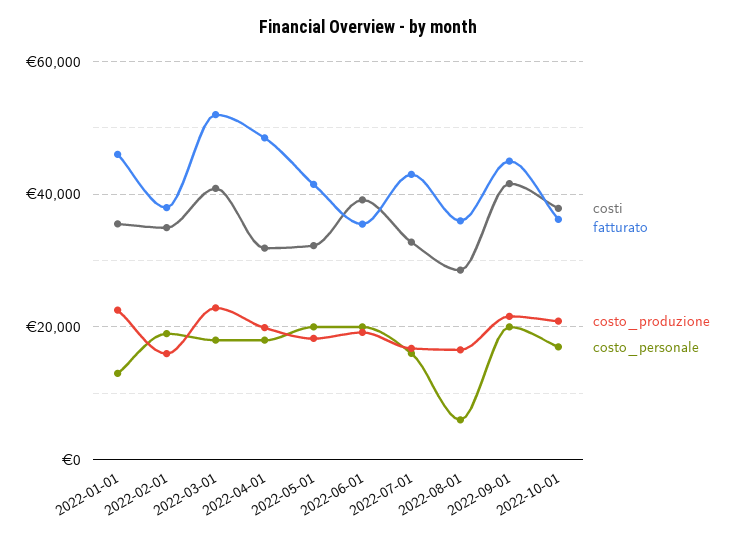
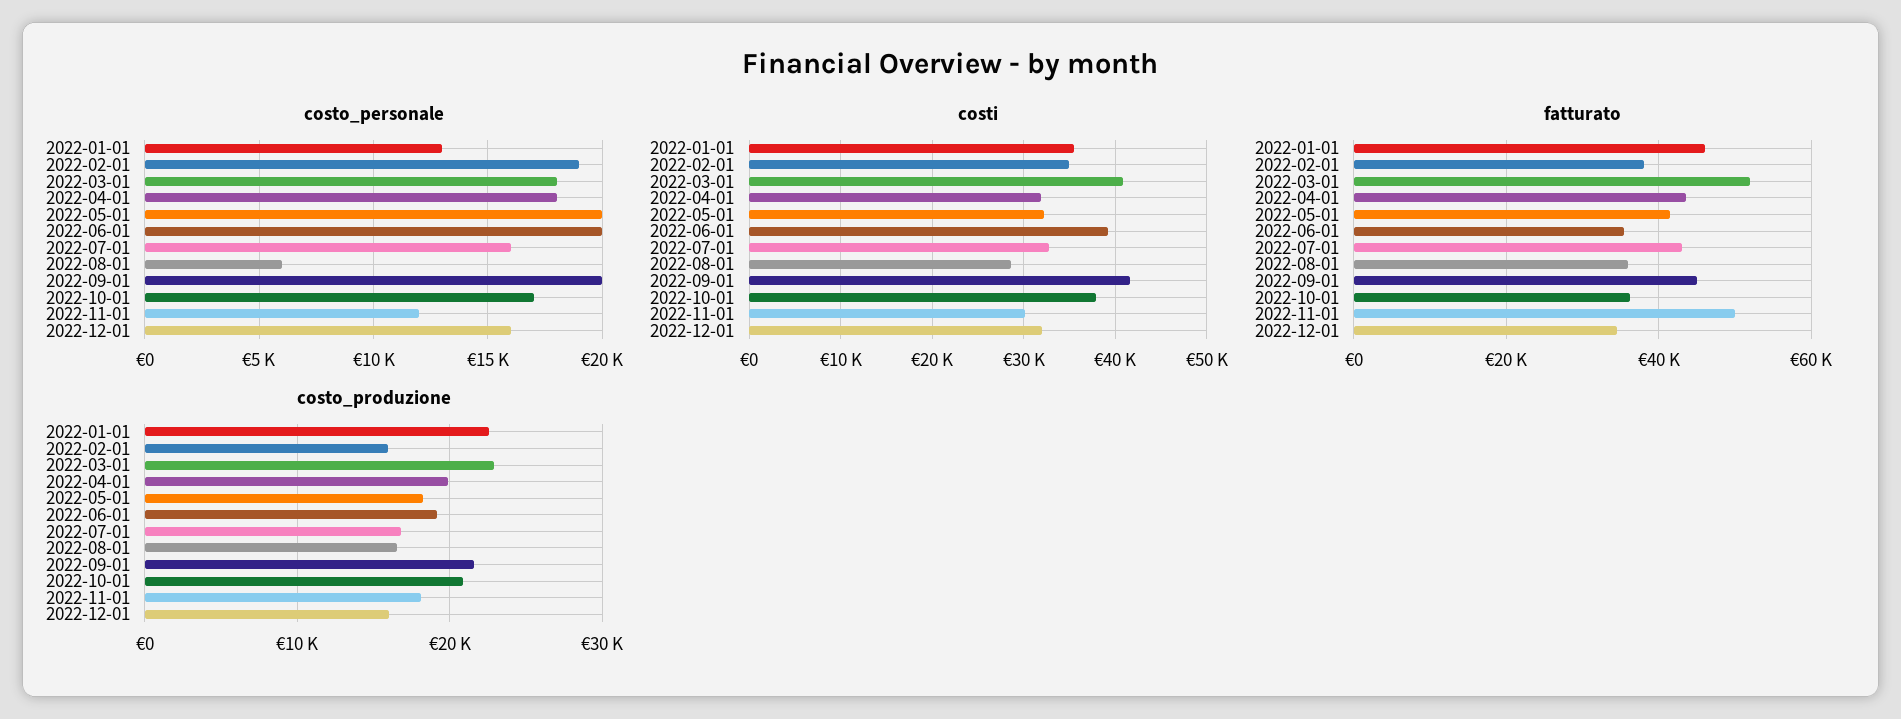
fatturato, 2022-04-01: 48000 -> 44000
costo_personale, 2022-11-01: none -> 12000
costo_personale, 2022-12-01: none -> 16000
costi, 2022-11-01: none -> 30000
costi, 2022-12-01: none -> 32000
fatturato, 2022-11-01: none -> 50000
fatturato, 2022-12-01: none -> 34000
costo_produzione, 2022-11-01: none -> 18000
costo_produzione, 2022-12-01: none -> 16000

